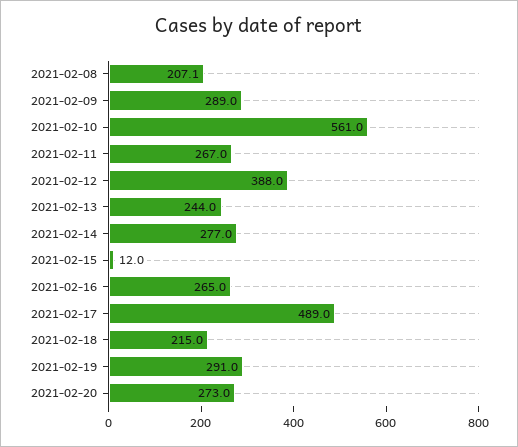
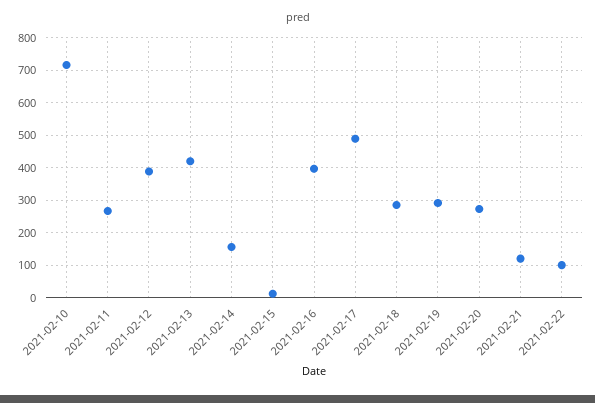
2021-02-08: 207.1 -> none
2021-02-09: 289 -> none
2021-02-10: 561 -> 720
2021-02-13: 244 -> 420
2021-02-14: 277 -> 160
2021-02-16: 265 -> 400
2021-02-18: 215 -> 280
2021-02-21: none -> 120
2021-02-22: none -> 100

